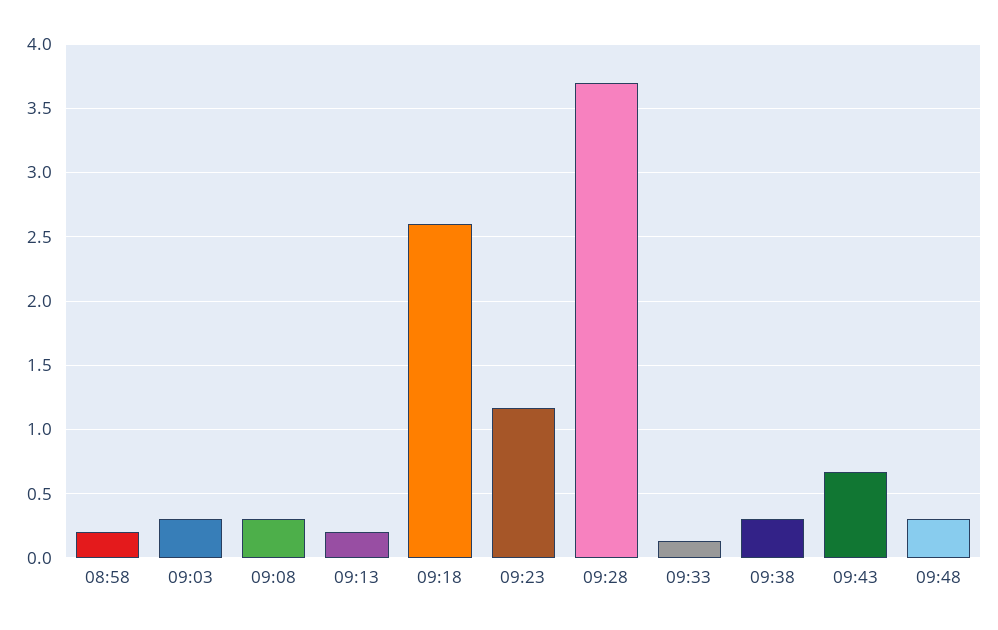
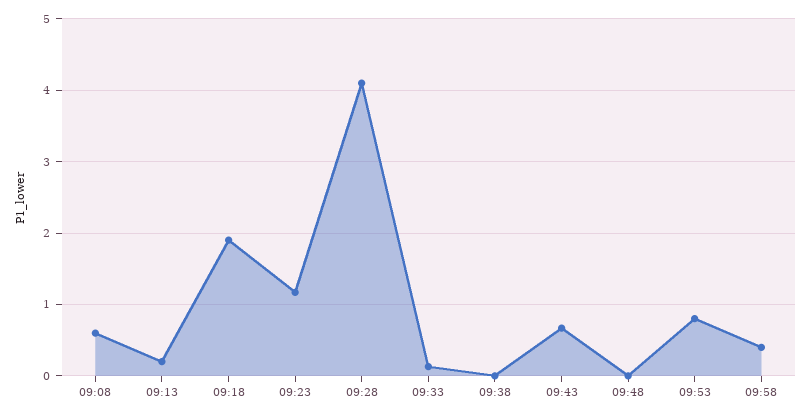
08:58: 0.2 -> none
09:03: 0.3 -> none
09:08: 0.3 -> 0.6
09:18: 2.6 -> 1.9
09:28: 3.7 -> 4.1
09:38: 0.3 -> 0
09:48: 0.3 -> 0
09:53: none -> 0.8
09:58: none -> 0.4

